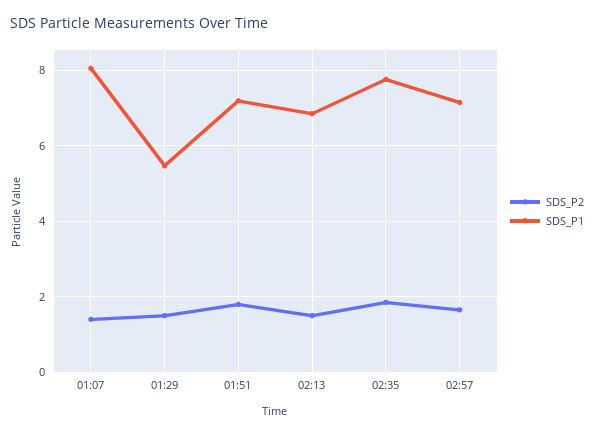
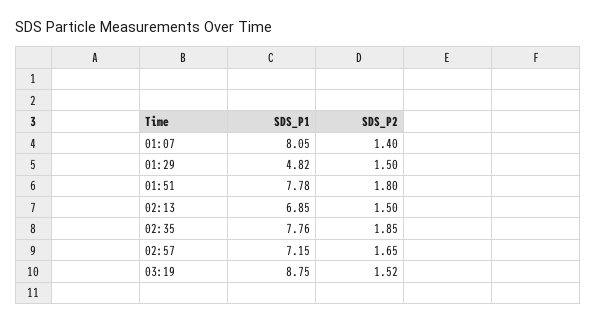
SDS_P1, 01:29: 5.4 -> 4.82
SDS_P1, 01:51: 7.2 -> 7.78
SDS_P1, 03:19: none -> 8.75
SDS_P2, 03:19: none -> 1.52

